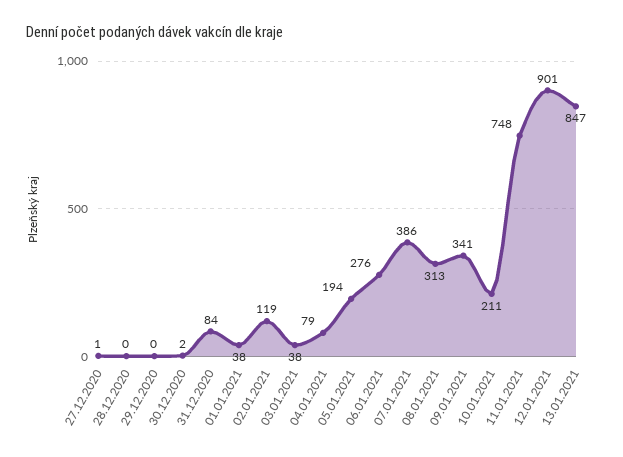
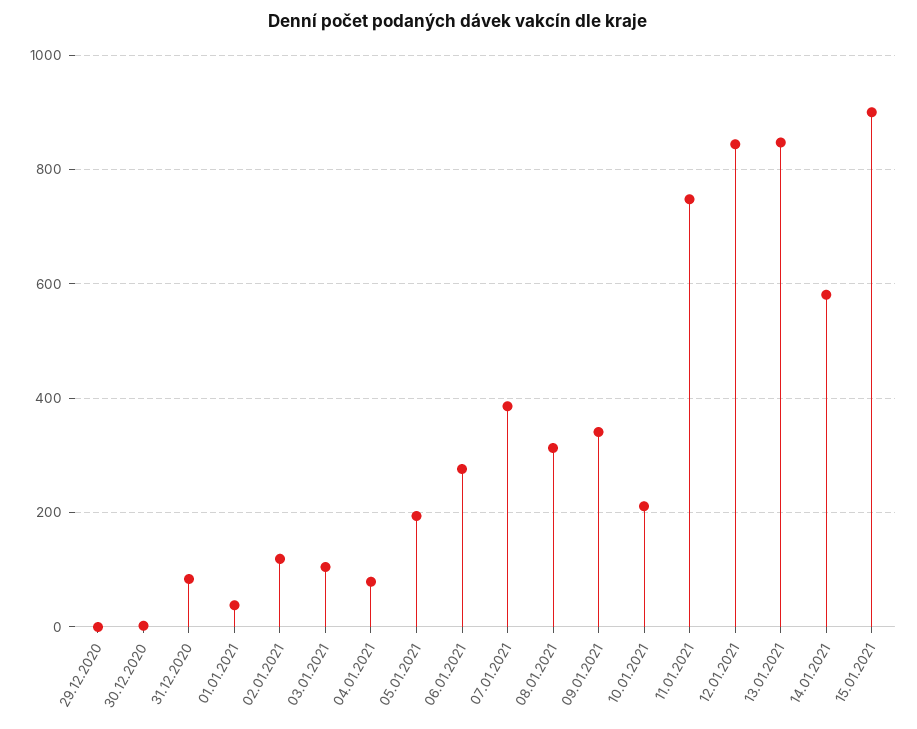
27.12.2020: 1 -> none
28.12.2020: 0 -> none
03.01.2021: 38 -> 100
12.01.2021: 901 -> 840
14.01.2021: none -> 580
15.01.2021: none -> 900

